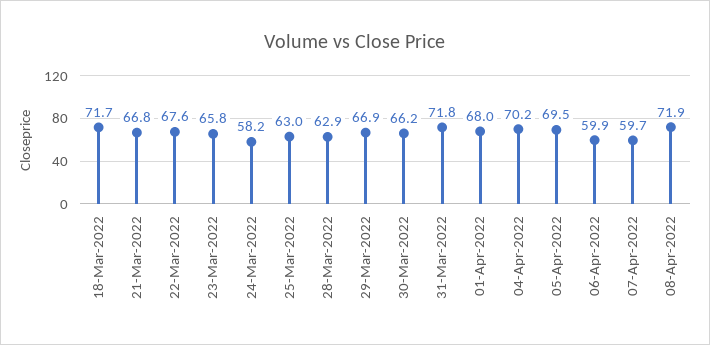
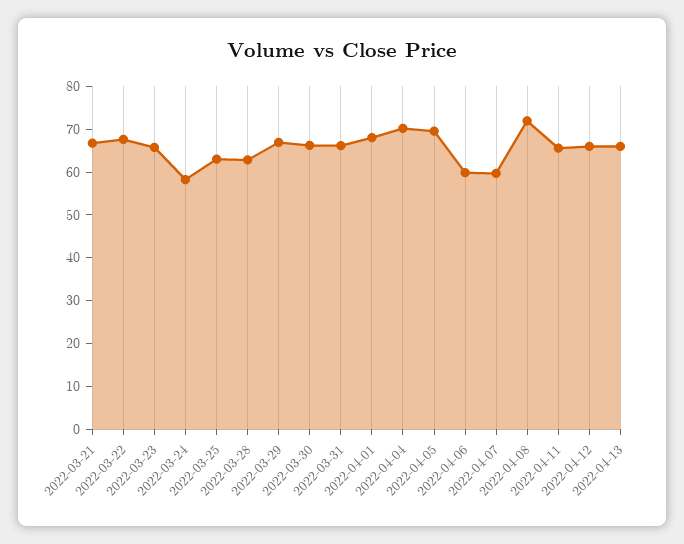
18-Mar-2022: 71.7 -> none
31-Mar-2022: 71.8 -> 66
2022-04-11: none -> 66
2022-04-12: none -> 66
2022-04-13: none -> 66

